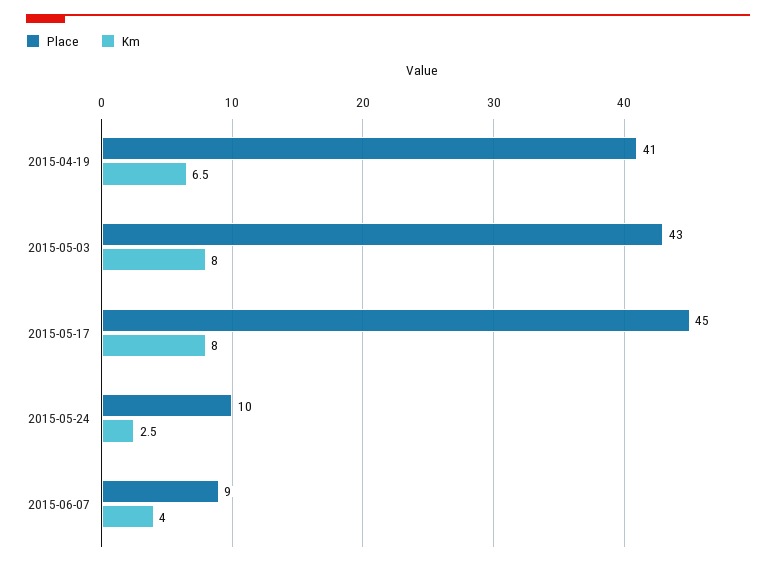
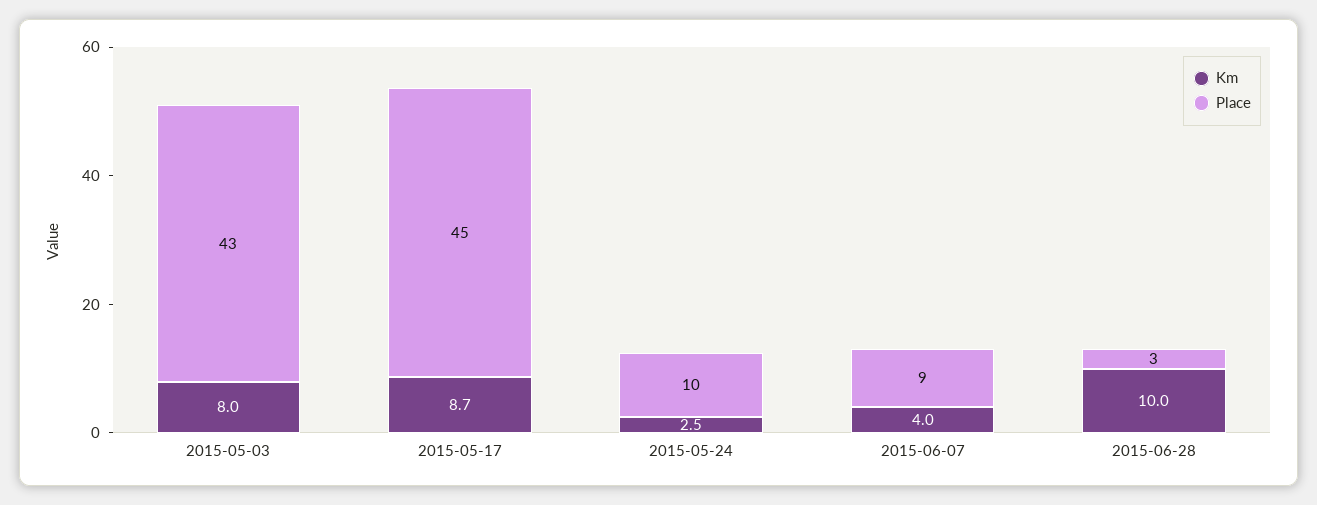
Place, 2015-04-19: 41 -> none
Km, 2015-04-19: 6.5 -> none
Km, 2015-05-17: 8 -> 8.7
Km, 2015-06-28: none -> 10
Place, 2015-06-28: none -> 3

